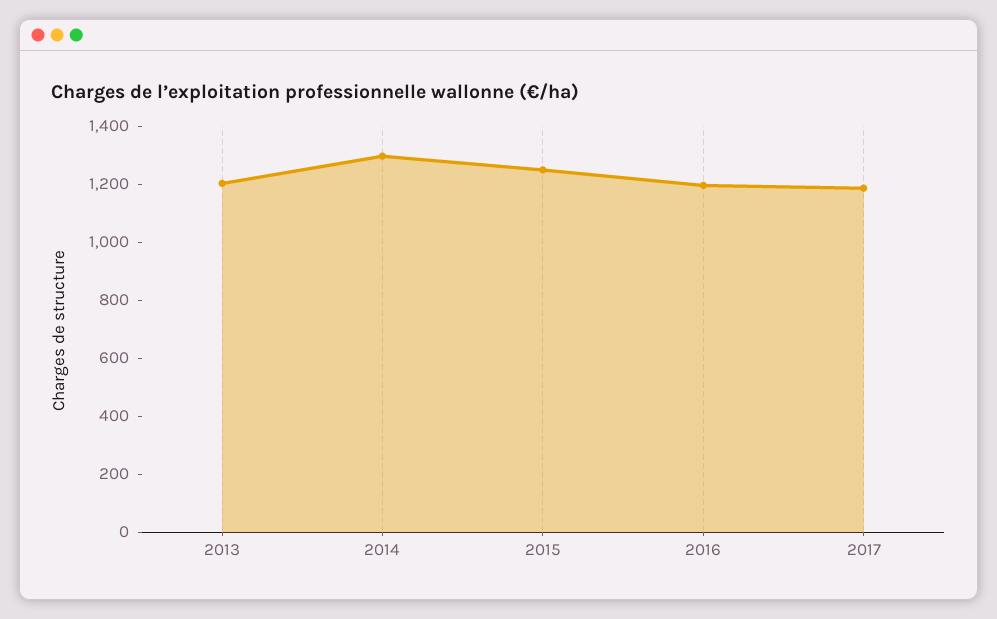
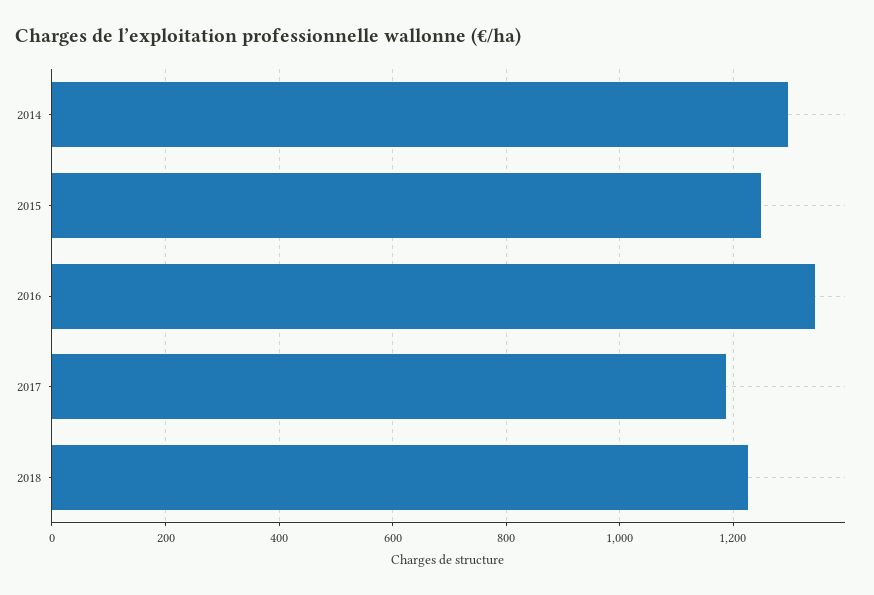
2013: 1200 -> none
2016: 1200 -> 1340
2018: none -> 1220

